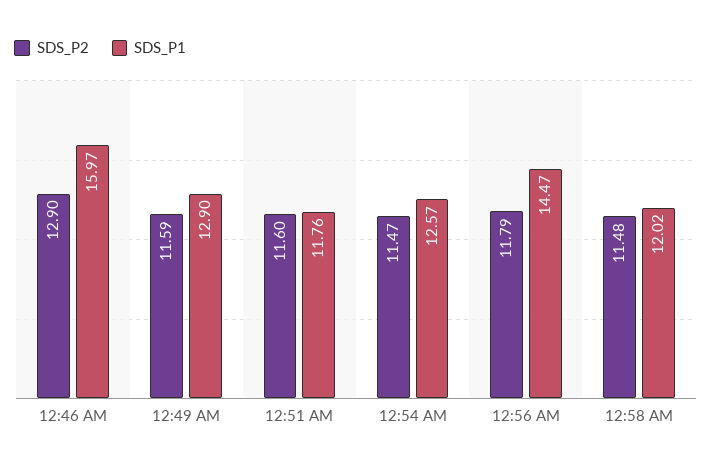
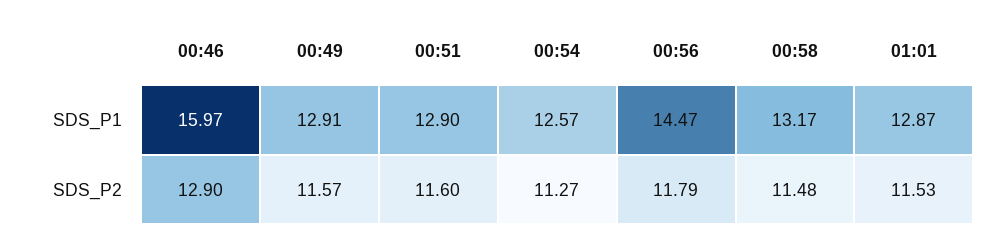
SDS_P2, 12:49 AM: 11.59 -> 11.57
SDS_P1, 12:49 AM: 12.9 -> 12.91
SDS_P1, 12:51 AM: 11.76 -> 12.9
SDS_P2, 12:54 AM: 11.47 -> 11.27
SDS_P1, 12:58 AM: 12.02 -> 13.17
SDS_P1, 01:01: none -> 12.87
SDS_P2, 01:01: none -> 11.53

